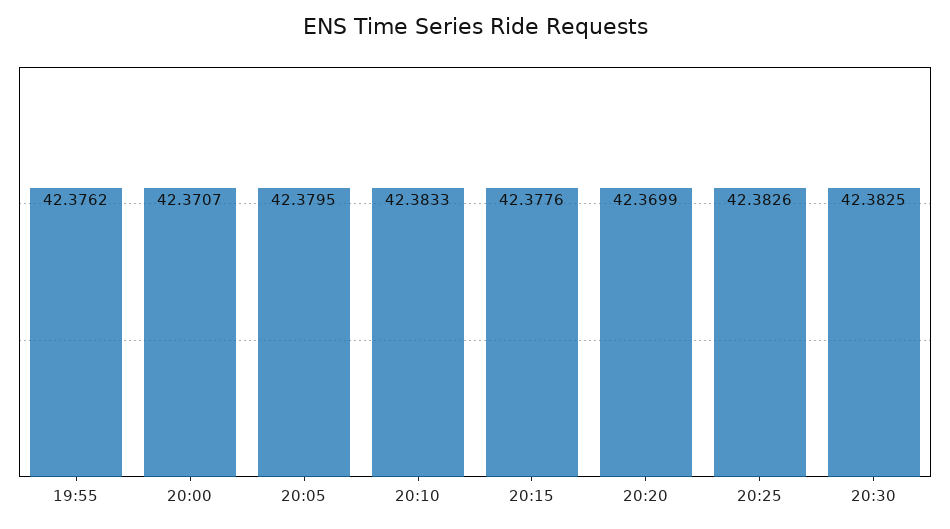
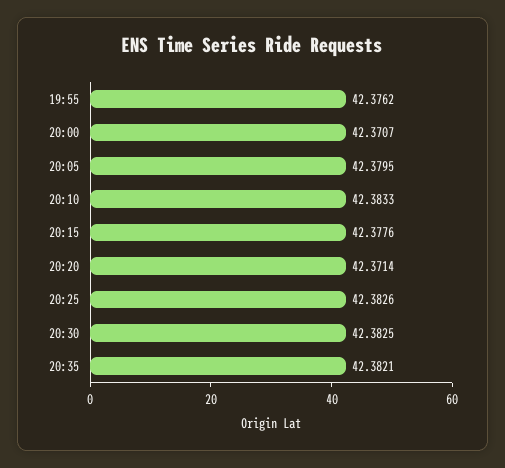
20:20: 42.3699 -> 42.3714
20:35: none -> 42.3821

